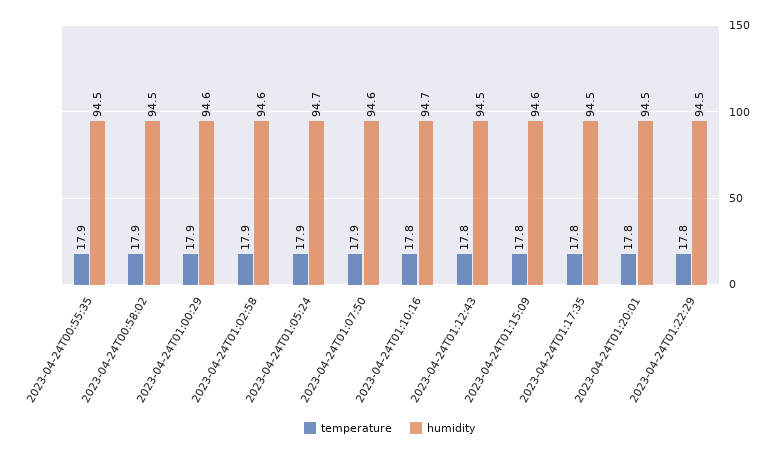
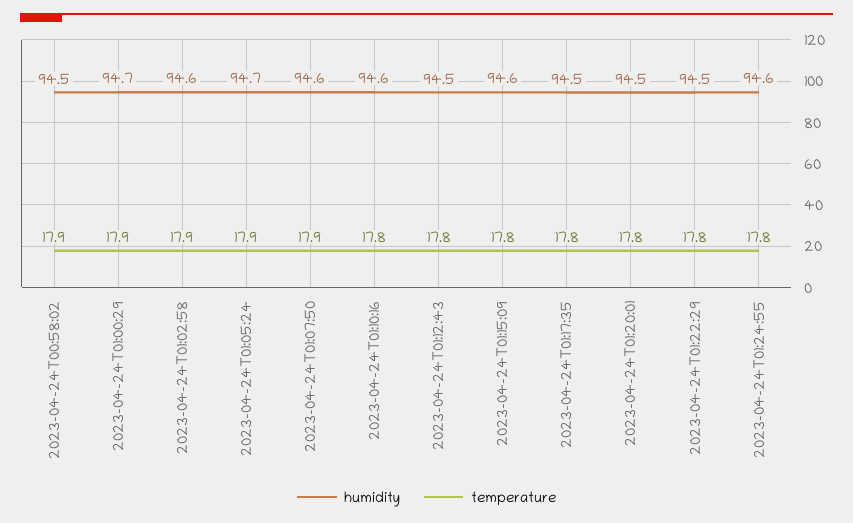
temperature, 2023-04-24T00:55:35: 17.9 -> none
humidity, 2023-04-24T00:55:35: 94.5 -> none
humidity, 2023-04-24T01:00:29: 94.6 -> 94.7
humidity, 2023-04-24T01:10:16: 94.7 -> 94.6
humidity, 2023-04-24T01:24:55: none -> 94.6
temperature, 2023-04-24T01:24:55: none -> 17.8

